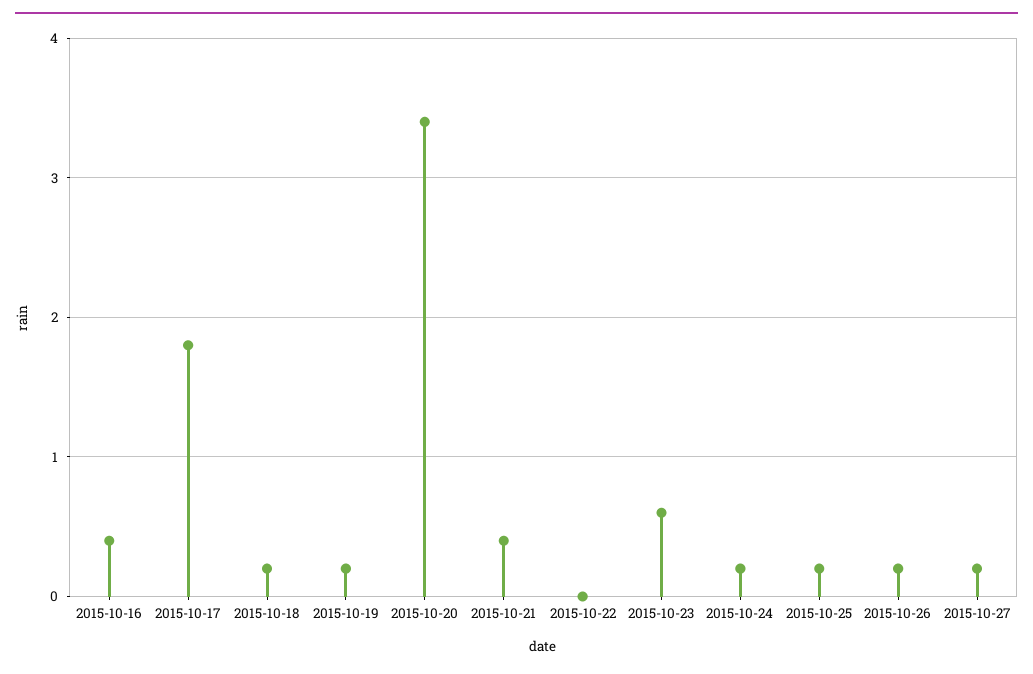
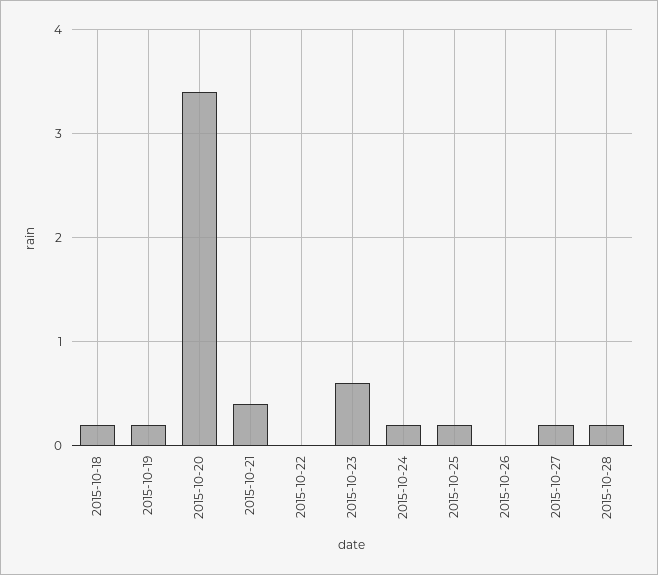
2015-10-16: 0.4 -> none
2015-10-17: 1.8 -> none
2015-10-26: 0.2 -> 0
2015-10-28: none -> 0.2

